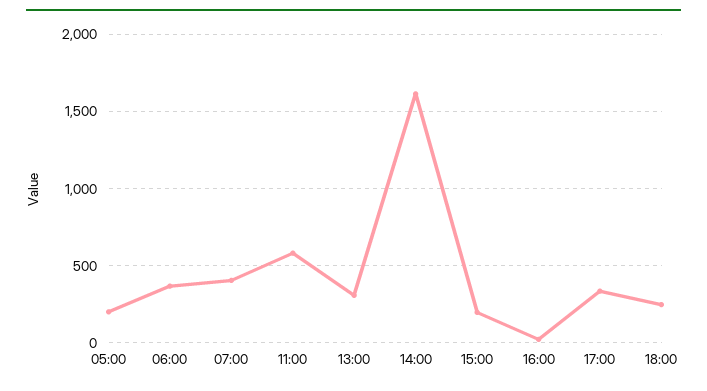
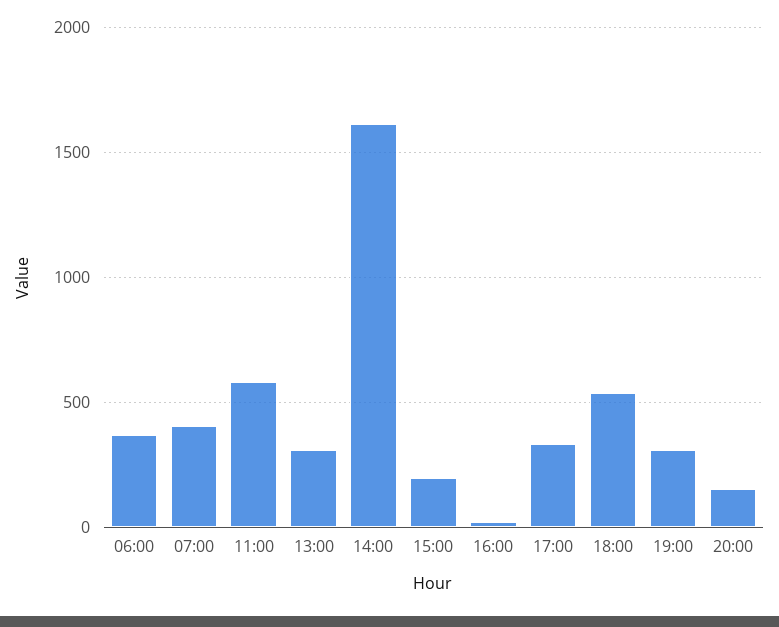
05:00: 200 -> none
18:00: 250 -> 550
19:00: none -> 300
20:00: none -> 150

